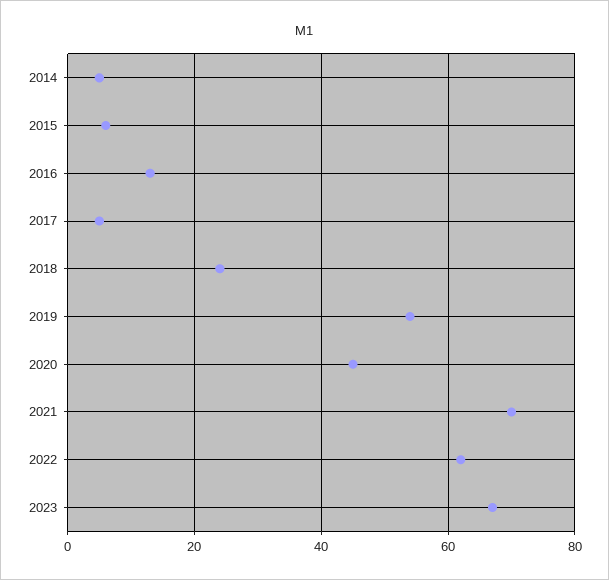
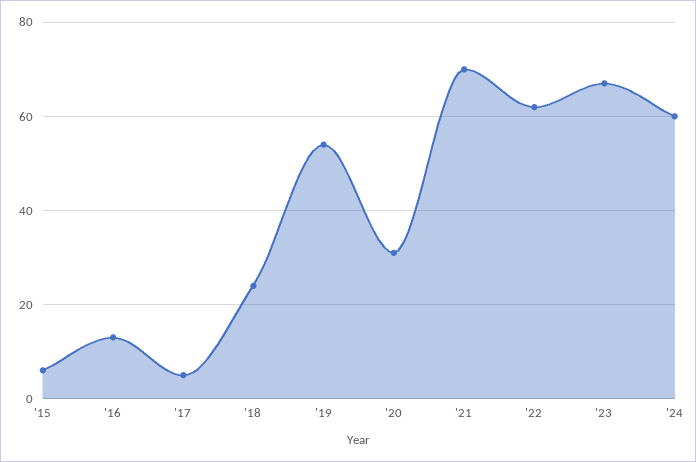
2014: 5 -> none
2020: 45 -> 30
'24: none -> 60

